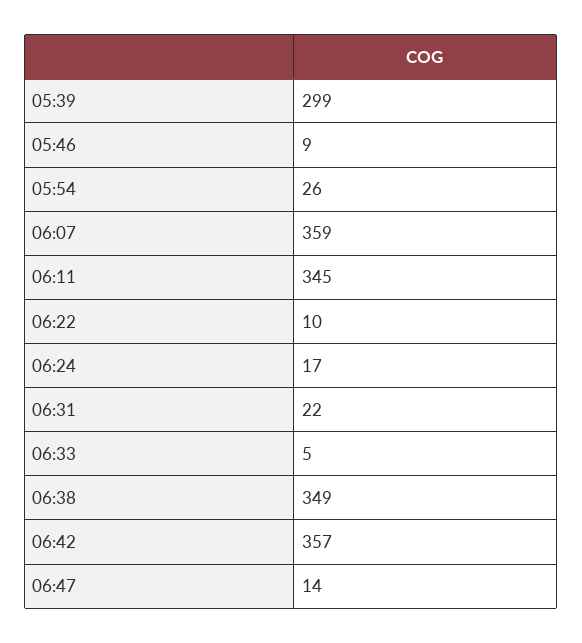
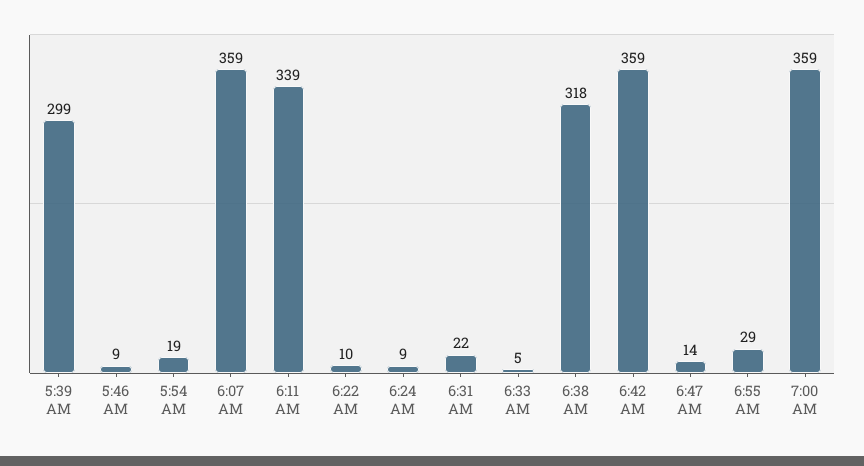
05:54: 26 -> 19
06:11: 345 -> 339
06:24: 17 -> 9
06:38: 349 -> 318
06:42: 357 -> 359
6:55 AM: none -> 29
7:00 AM: none -> 359

